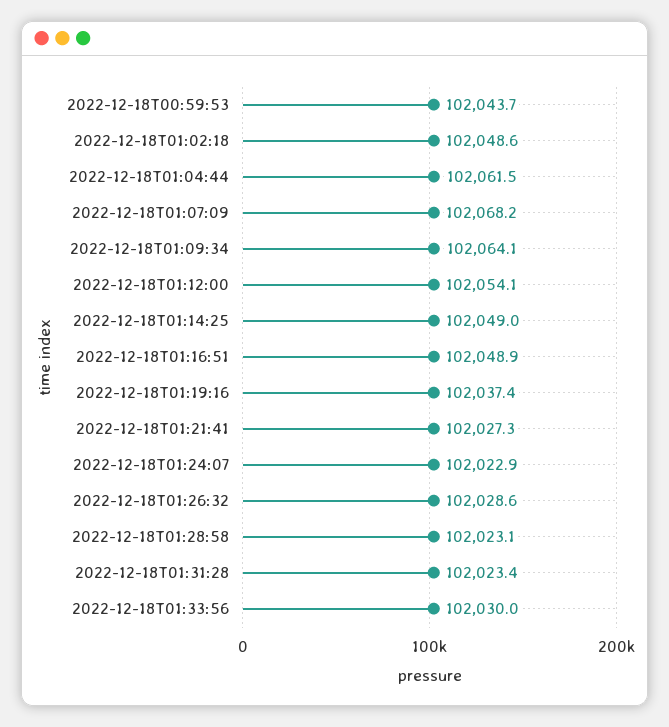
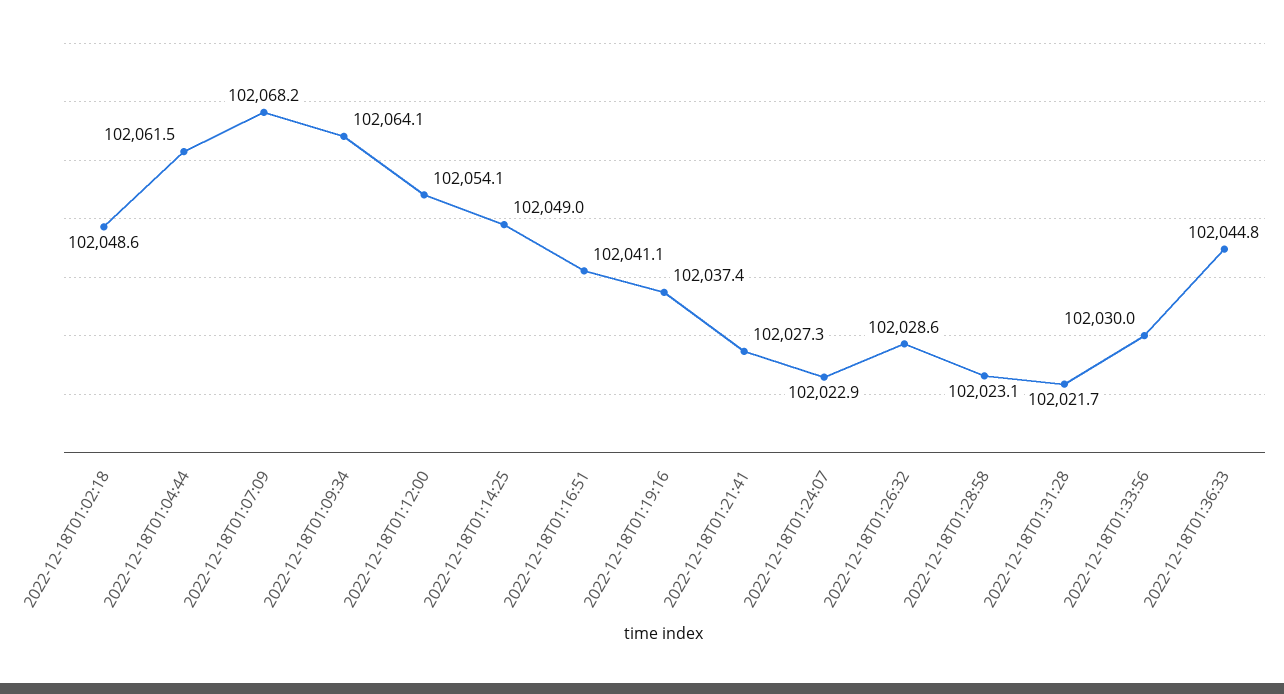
2022-12-18T00:59:53: 102043.7 -> none
2022-12-18T01:16:51: 102048.9 -> 102041.1
2022-12-18T01:31:28: 102023.4 -> 102021.7
2022-12-18T01:36:33: none -> 102044.8

